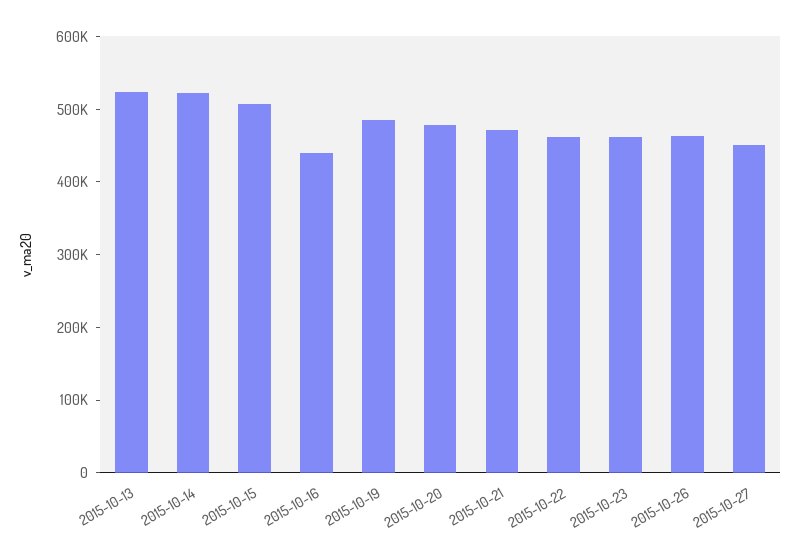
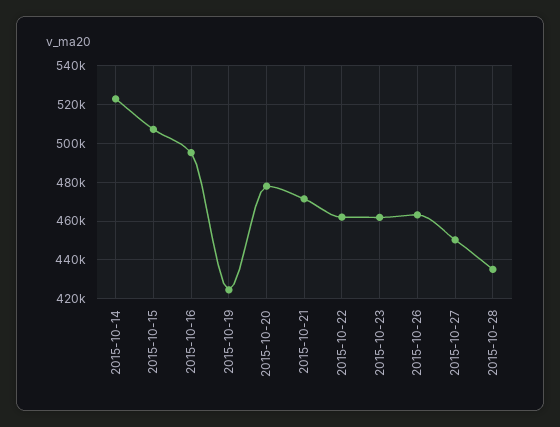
2015-10-13: 520000 -> none
2015-10-16: 440000 -> 495000
2015-10-19: 480000 -> 425000
2015-10-28: none -> 435000

